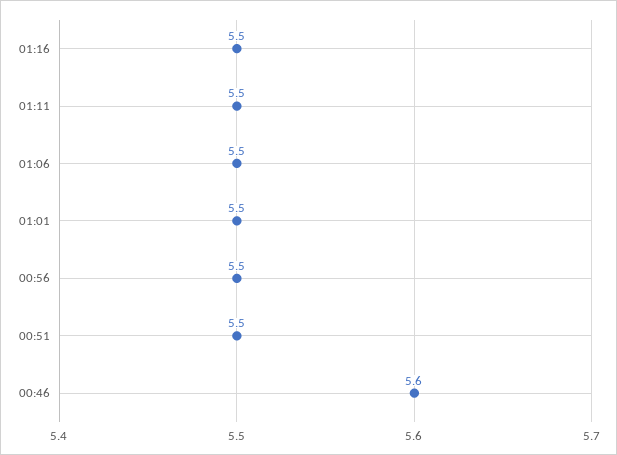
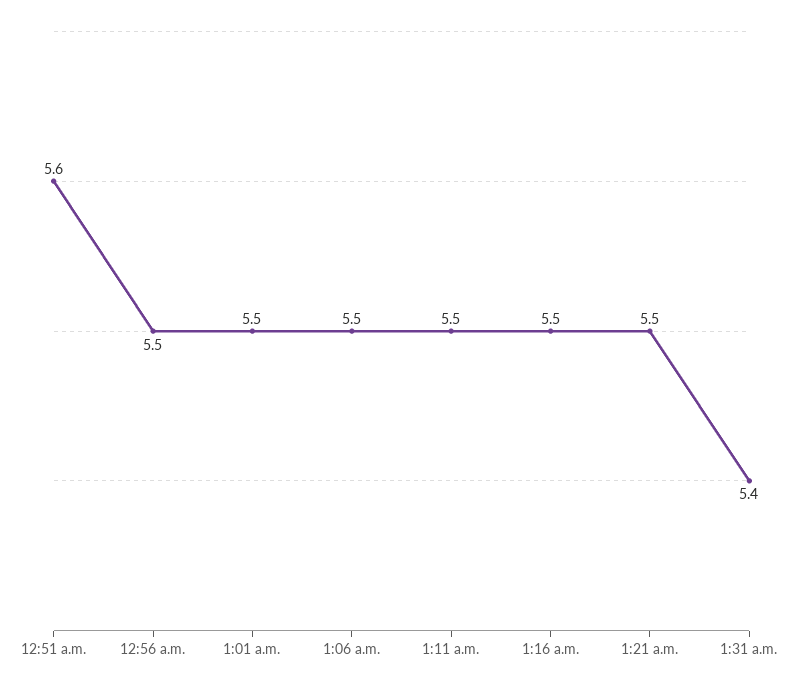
00:51: 5.5 -> 5.6
00:46: 5.6 -> none
1:21 a.m.: none -> 5.5
1:31 a.m.: none -> 5.4

